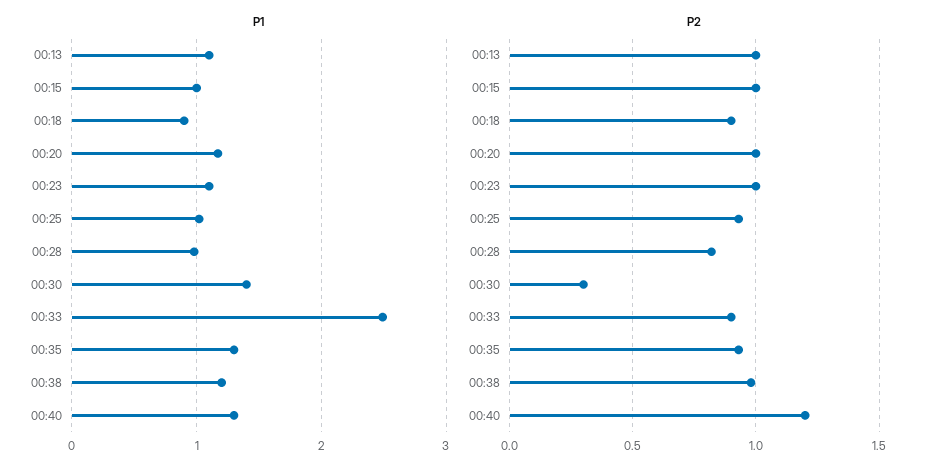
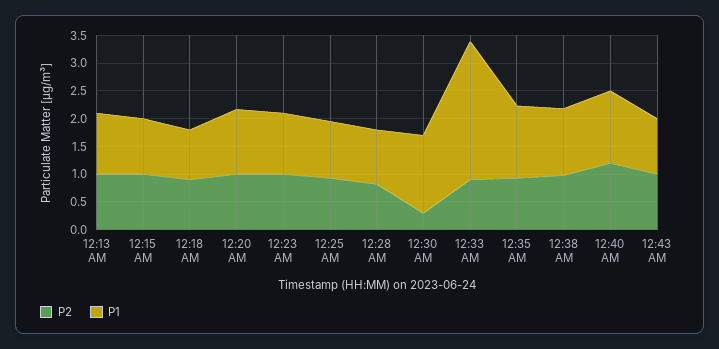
P2, 12:43 AM: none -> 1
P1, 12:43 AM: none -> 1

